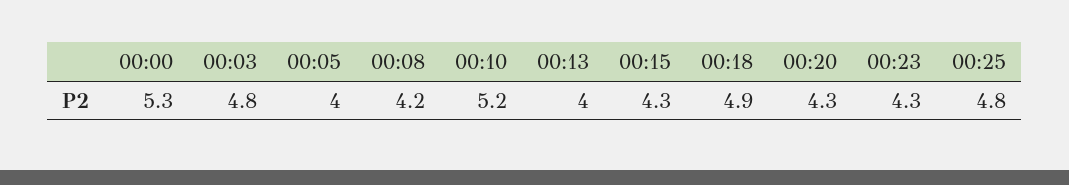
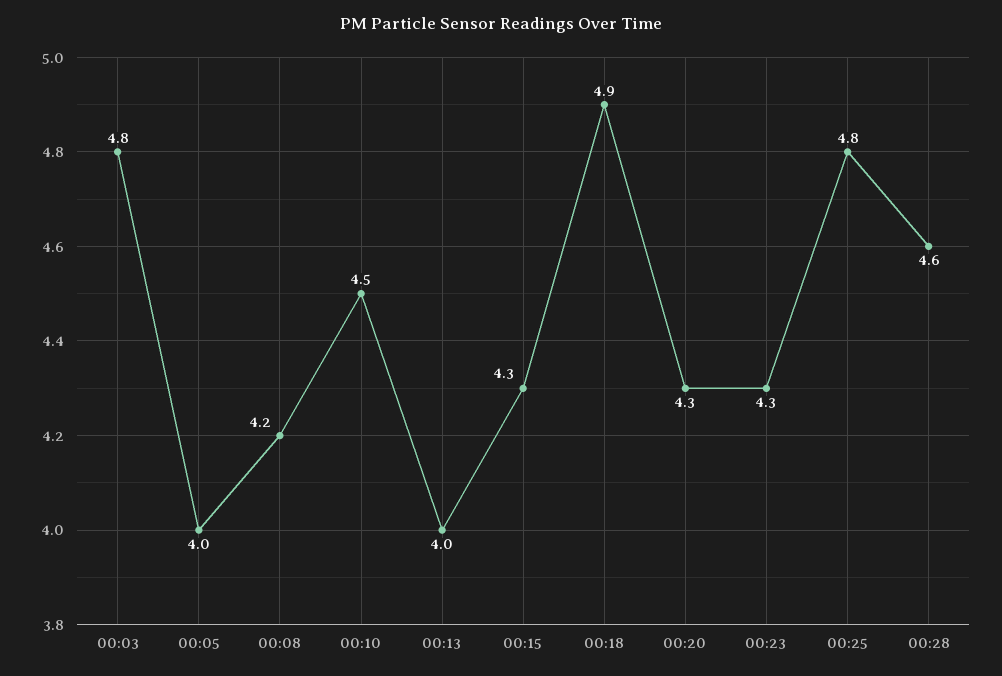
00:00: 5.3 -> none
00:10: 5.2 -> 4.5
00:28: none -> 4.6

